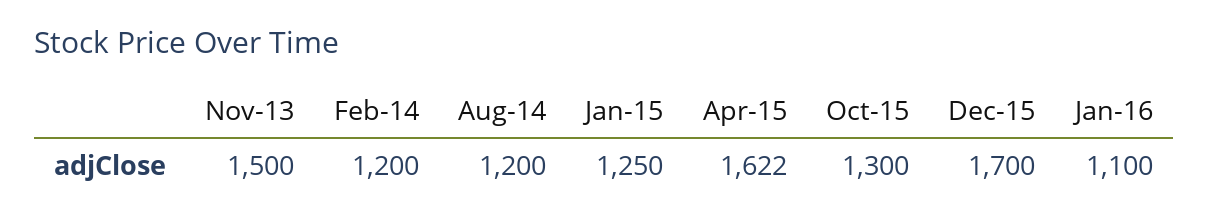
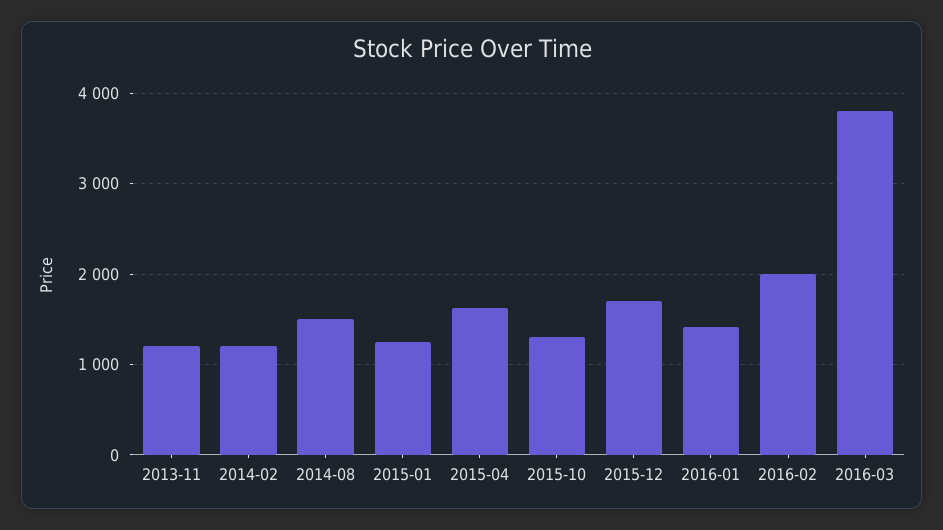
Nov-13: 1500 -> 1200
Aug-14: 1200 -> 1500
Jan-16: 1100 -> 1400
2016-02: none -> 2000
2016-03: none -> 3800

